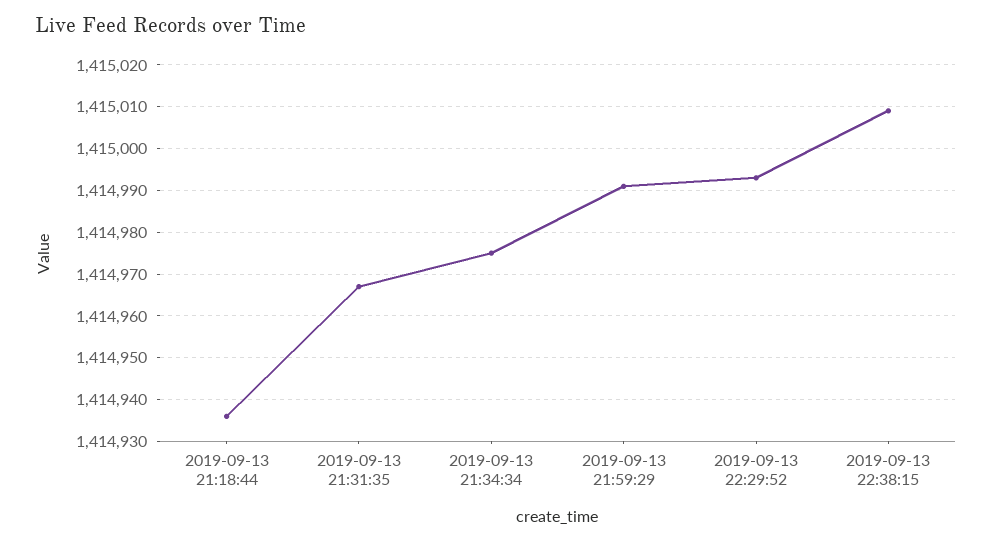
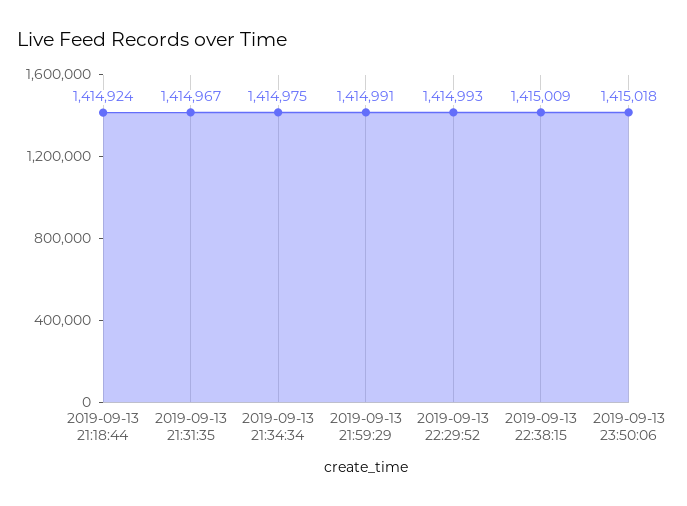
2019-09-13 21:18:44: 1414935 -> 1414924
2019-09-13 23:50:06: none -> 1415018

